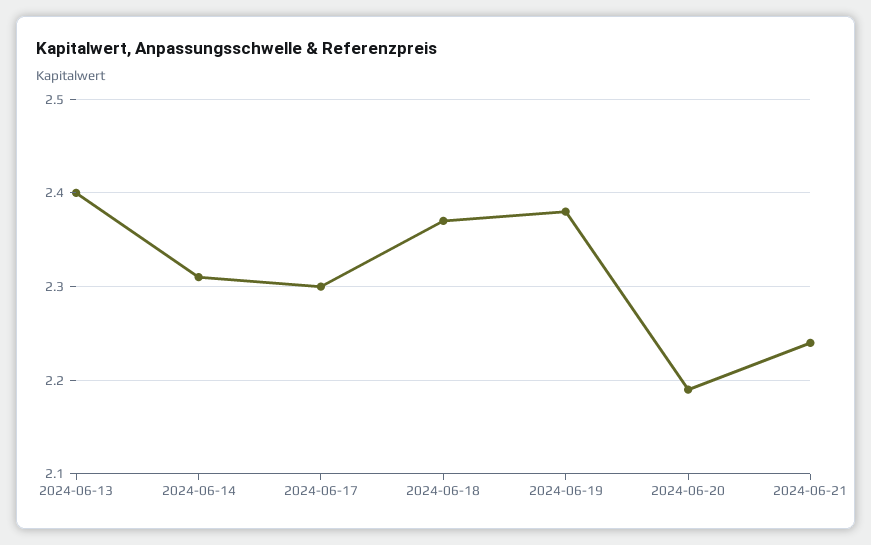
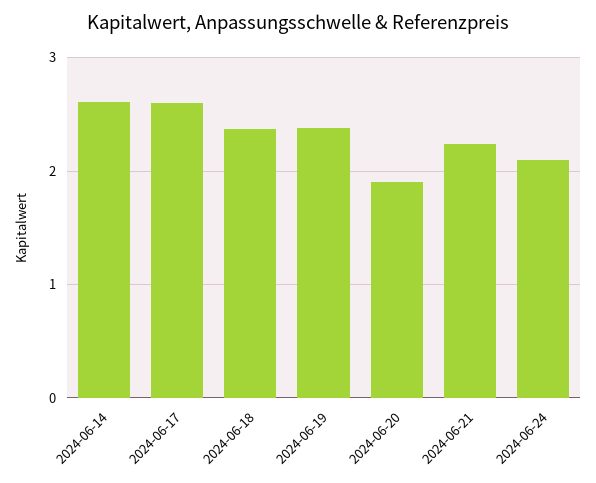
2024-06-13: 2.4 -> none
2024-06-14: 2.31 -> 2.6
2024-06-17: 2.3 -> 2.6
2024-06-20: 2.19 -> 1.9
2024-06-24: none -> 2.1

